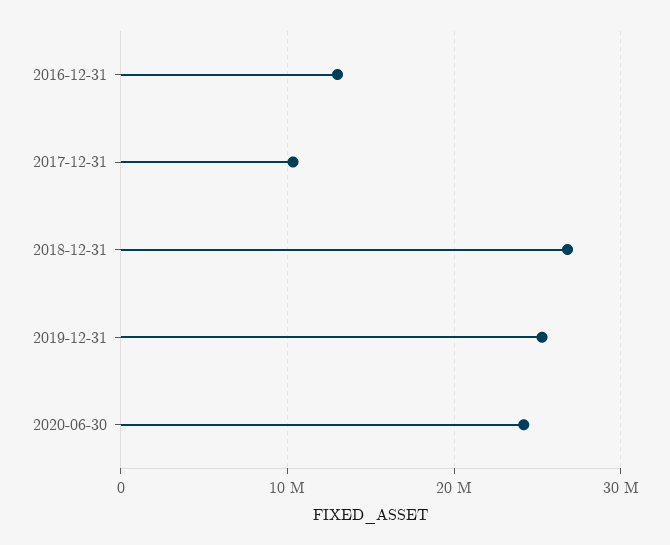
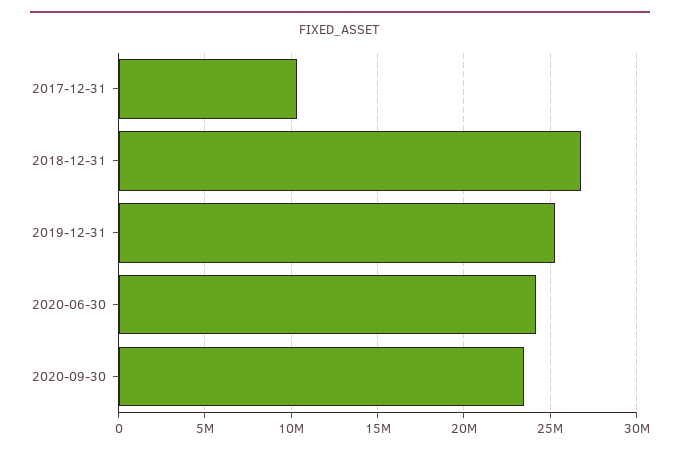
2016-12-31: 13000000 -> none
2020-09-30: none -> 23500000

